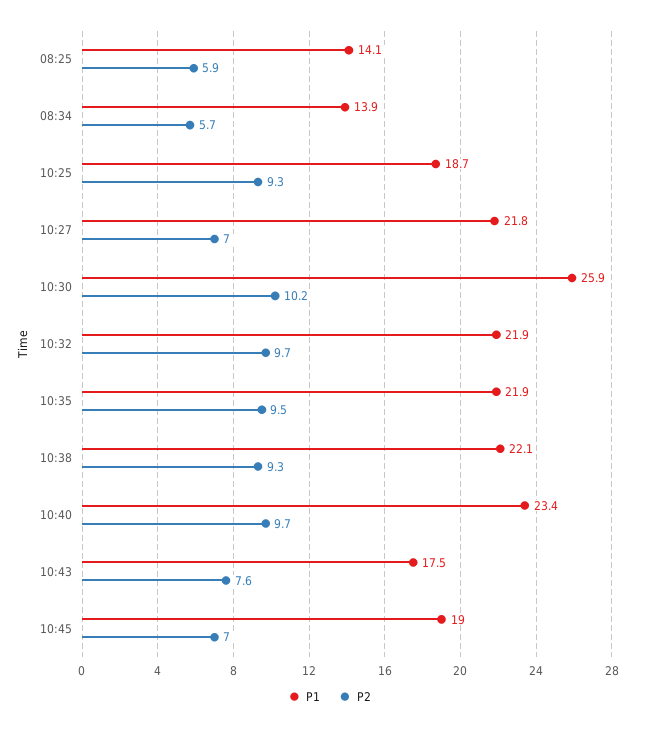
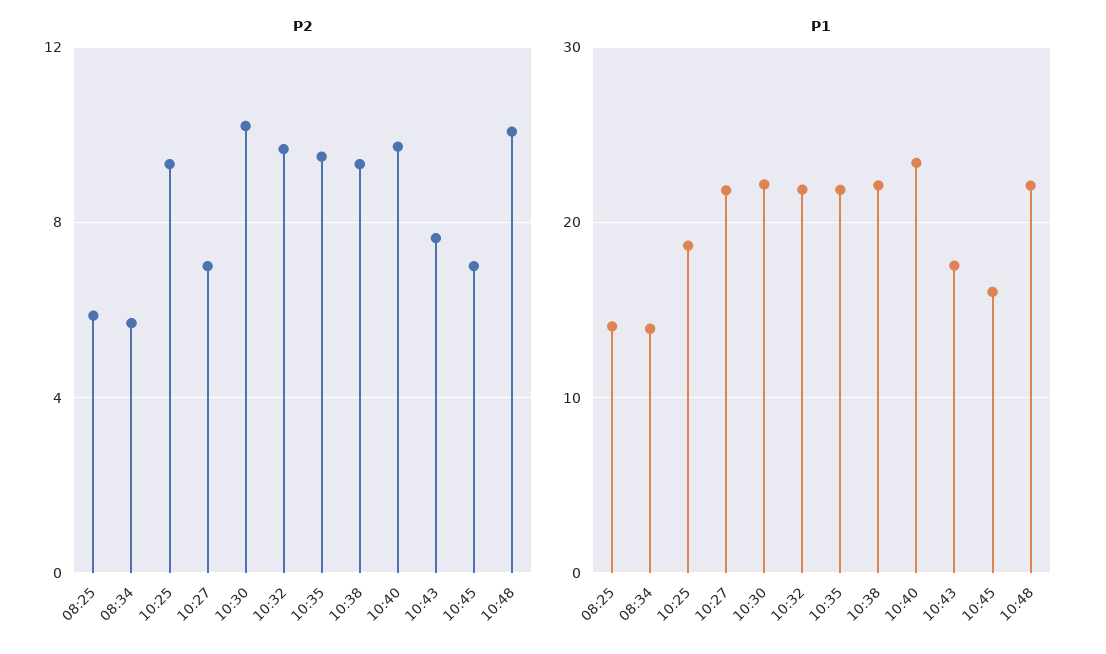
P1, 10:30: 25.9 -> 22
P1, 10:45: 19 -> 16
P2, 10:48: none -> 10
P1, 10:48: none -> 22

